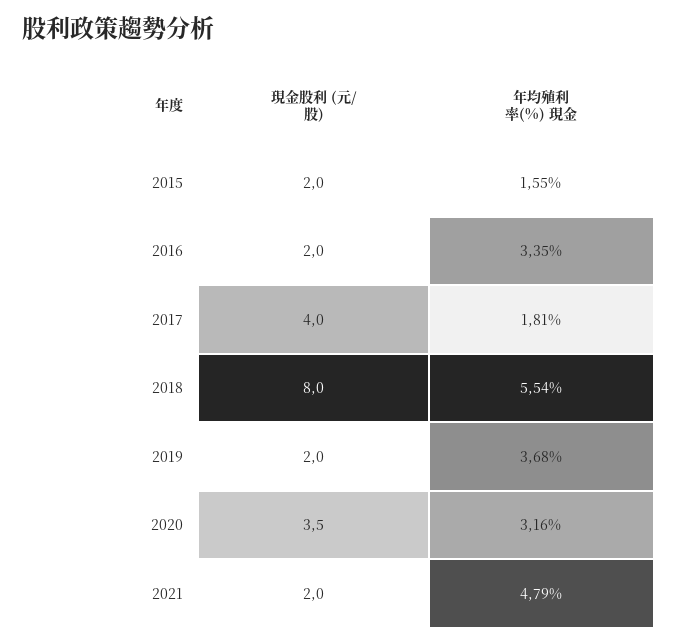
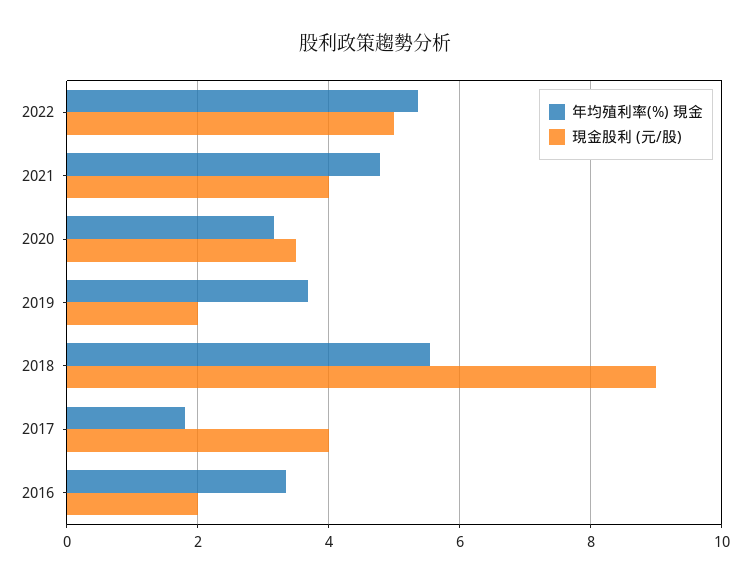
現金股利 (元/股), 2015: 2 -> none
年均殖利率(%) 現金, 2015: 1.55 -> none
現金股利 (元/股), 2018: 8 -> 9
現金股利 (元/股), 2021: 2 -> 4
年均殖利率(%) 現金, 2022: none -> 5.4
現金股利 (元/股), 2022: none -> 5

